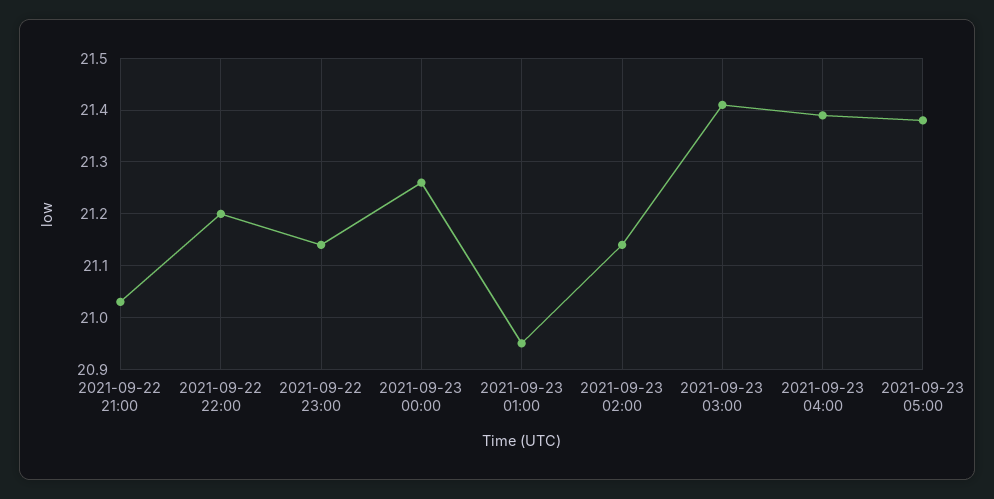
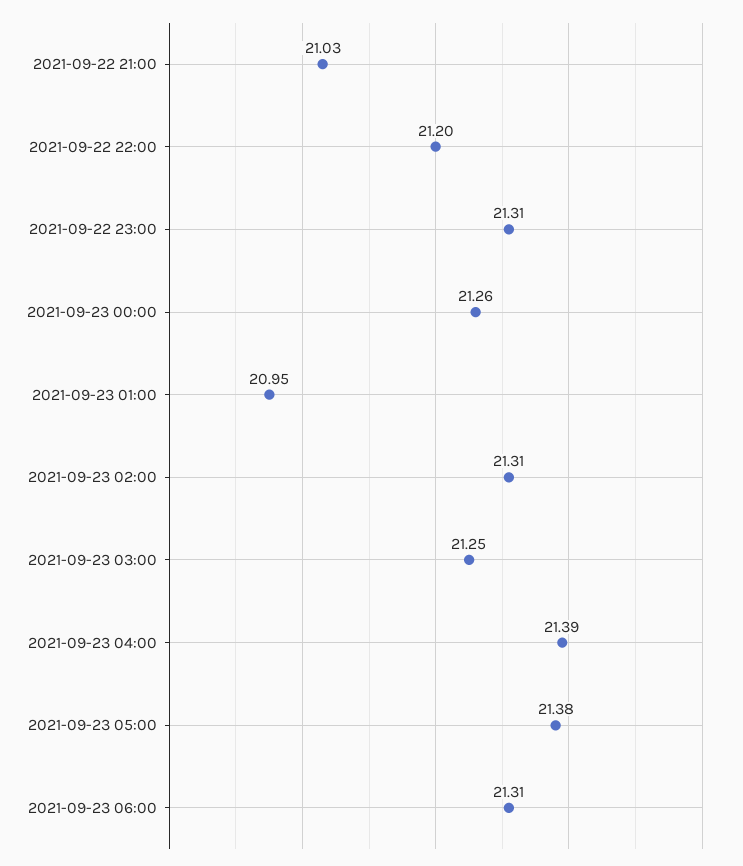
2021-09-22 23:00: 21.15 -> 21.31
2021-09-23 02:00: 21.15 -> 21.31
2021-09-23 03:00: 21.4 -> 21.25
2021-09-23 06:00: none -> 21.31

